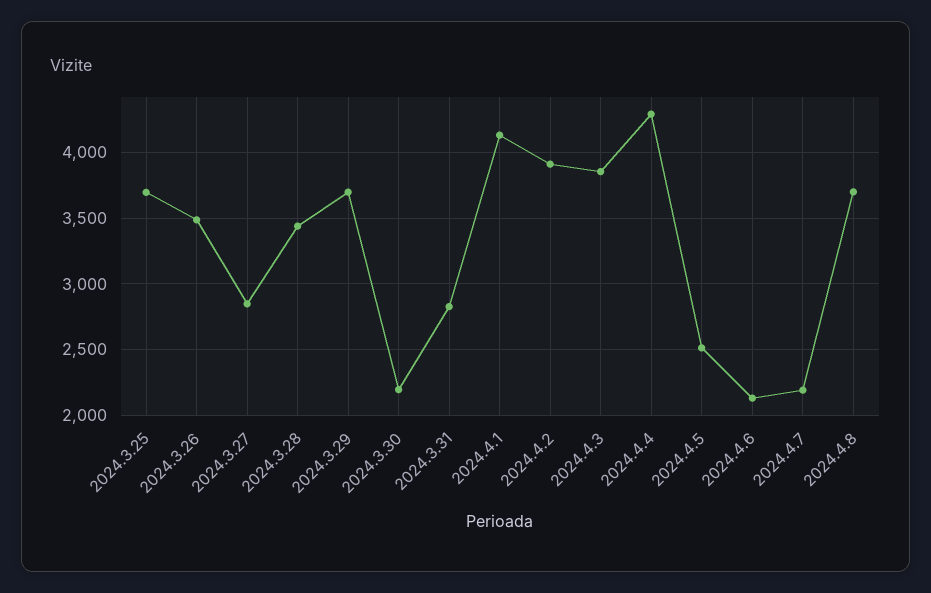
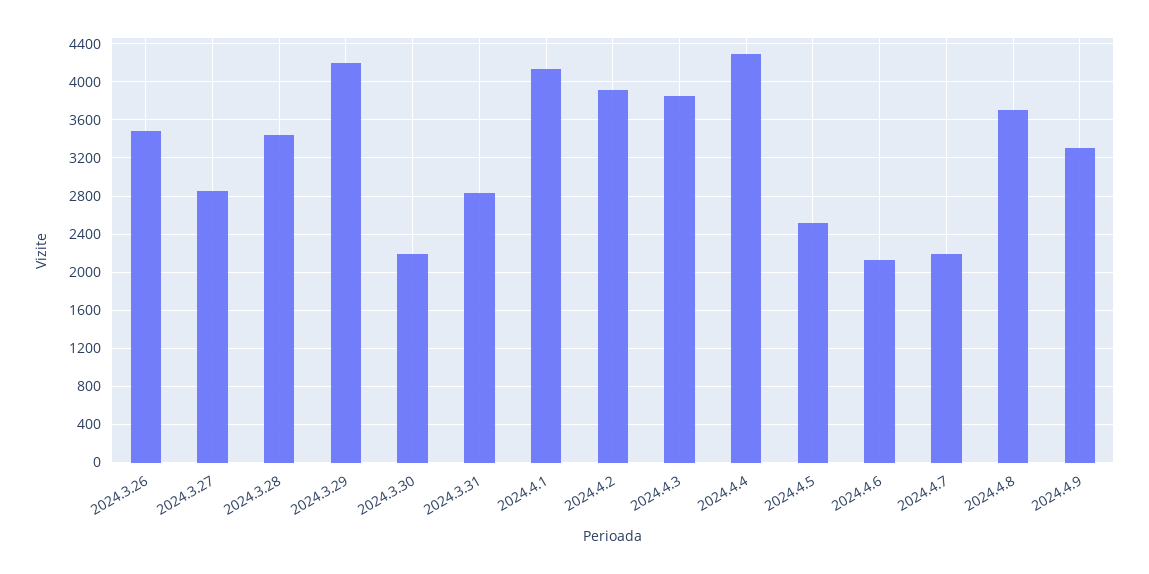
2024.3.25: 3700 -> none
2024.3.29: 3700 -> 4200
2024.4.9: none -> 3300

